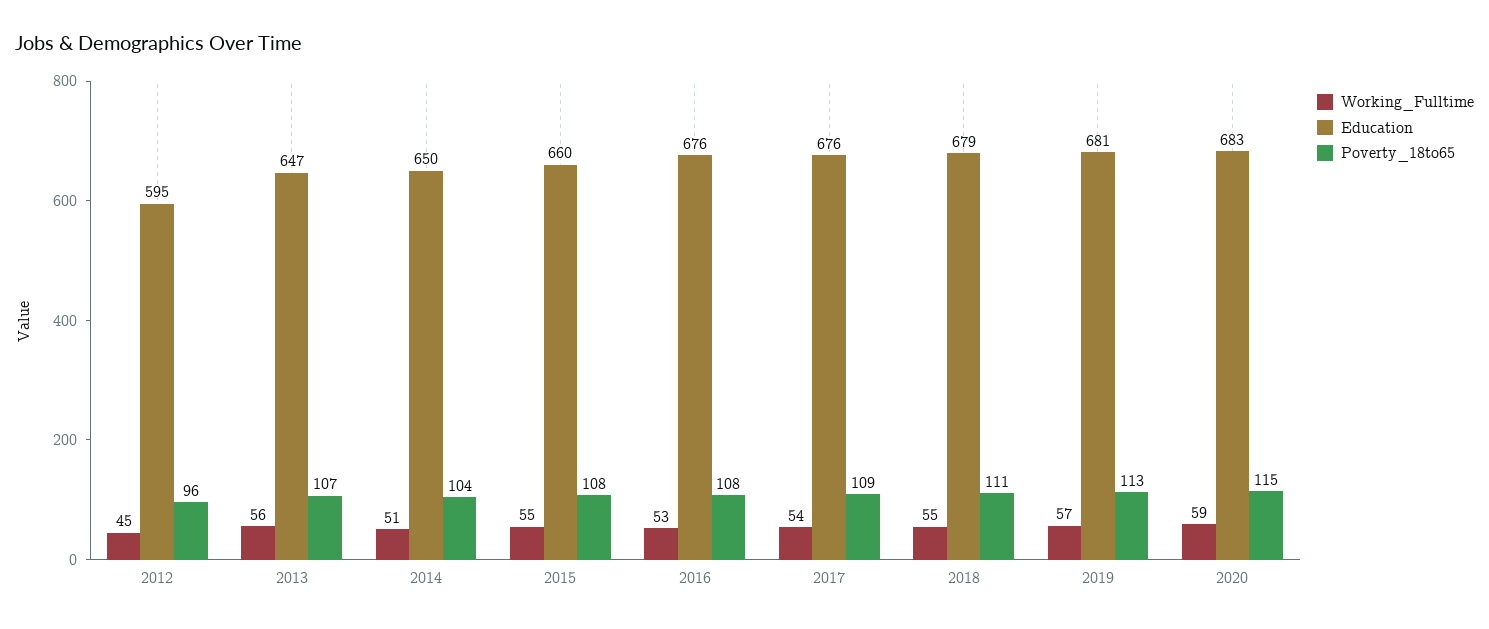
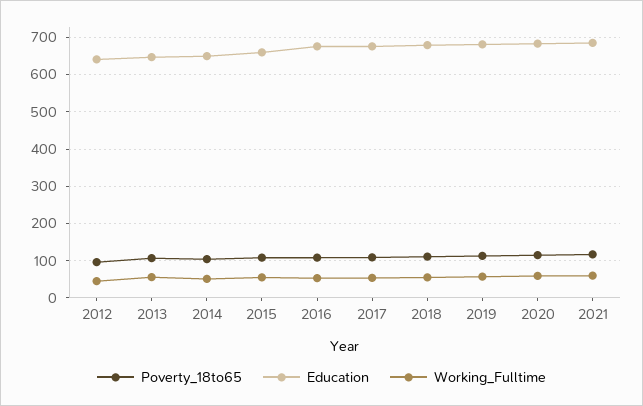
Education, 2012: 595 -> 640
Poverty_18to65, 2021: none -> 120
Education, 2021: none -> 680
Working_Fulltime, 2021: none -> 60

